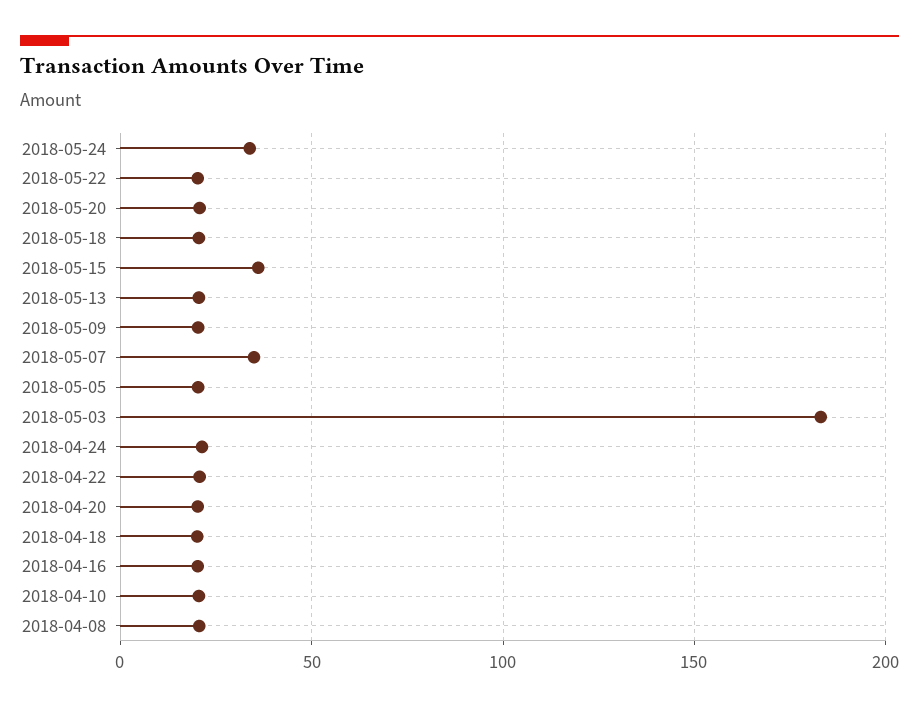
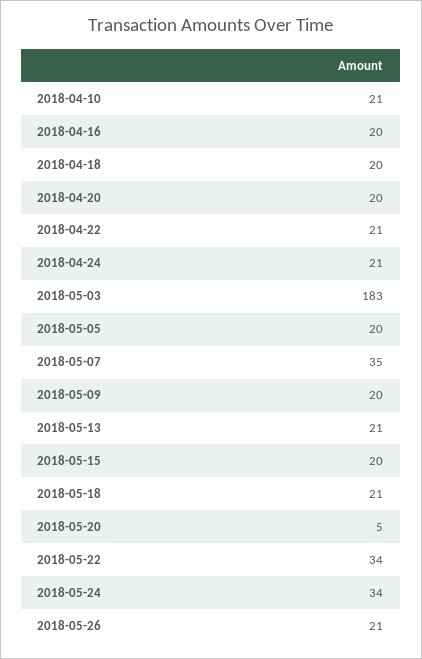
2018-05-22: 20 -> 34
2018-05-20: 20 -> 5
2018-05-15: 35 -> 20
2018-04-08: 20 -> none
2018-05-26: none -> 21

